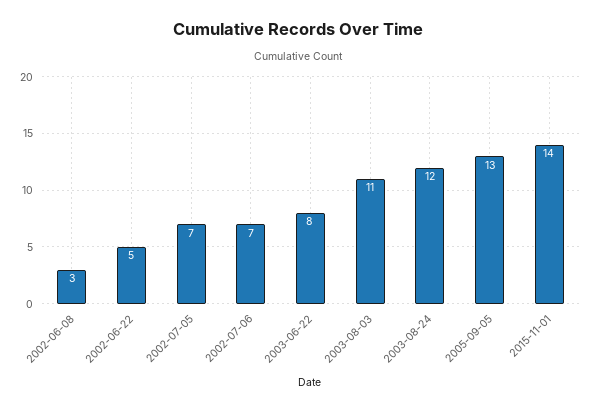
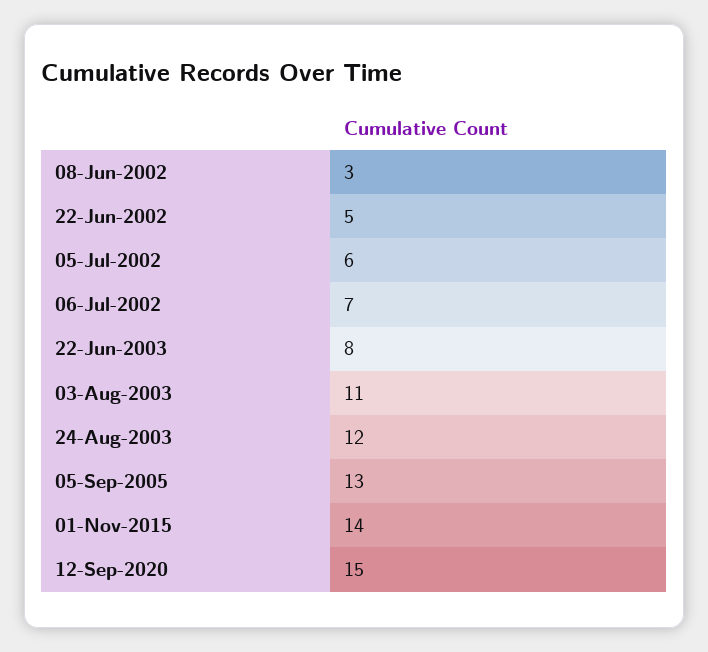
2002-07-05: 7 -> 6
12-Sep-2020: none -> 15

